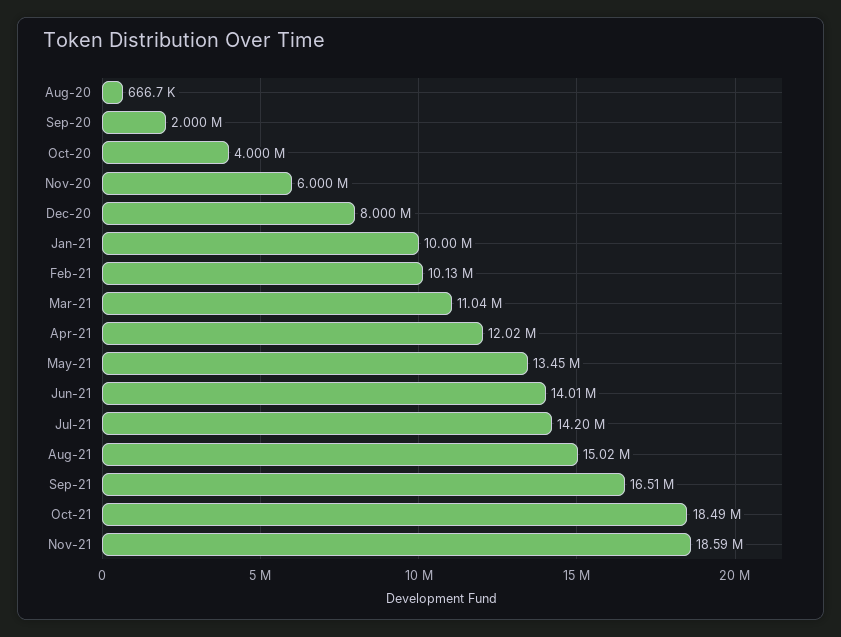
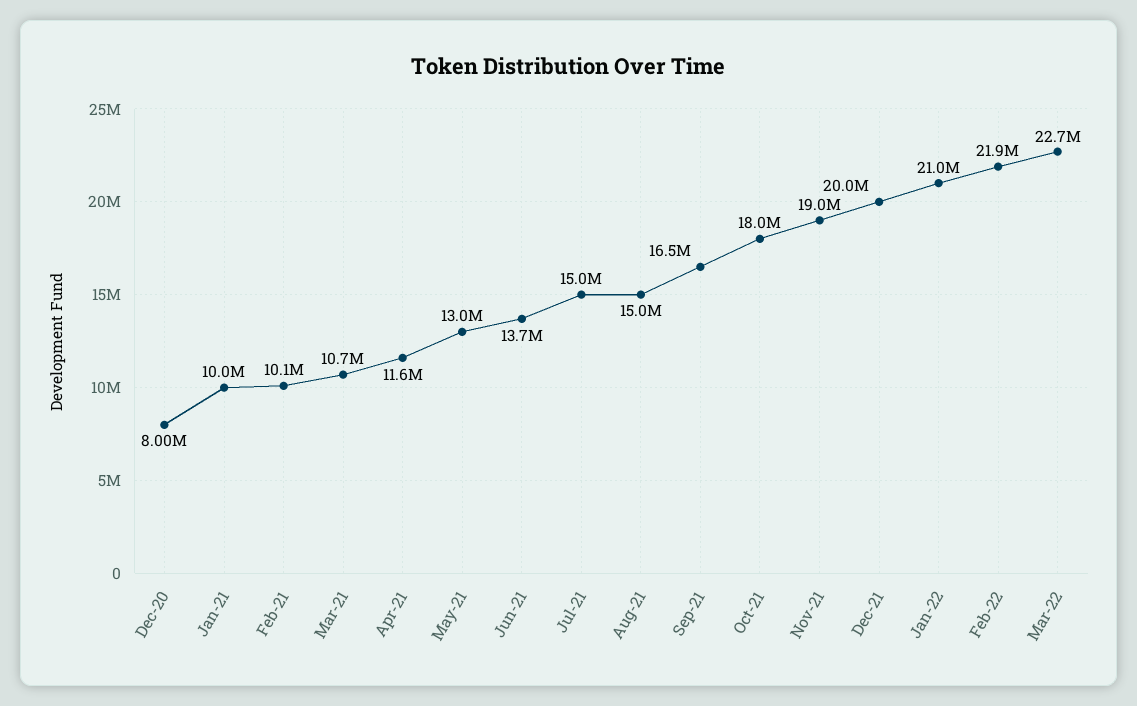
Aug-20: 666700 -> none
Sep-20: 2000000 -> none
Oct-20: 4000000 -> none
Nov-20: 6000000 -> none
Mar-21: 11040000 -> 10700000
Apr-21: 12020000 -> 11600000
May-21: 13450000 -> 13000000
Jun-21: 14010000 -> 13700000
Jul-21: 14200000 -> 15000000
Oct-21: 18490000 -> 18000000
Nov-21: 18590000 -> 19000000
Dec-21: none -> 20000000
Jan-22: none -> 21000000
Feb-22: none -> 21900000
Mar-22: none -> 22700000

